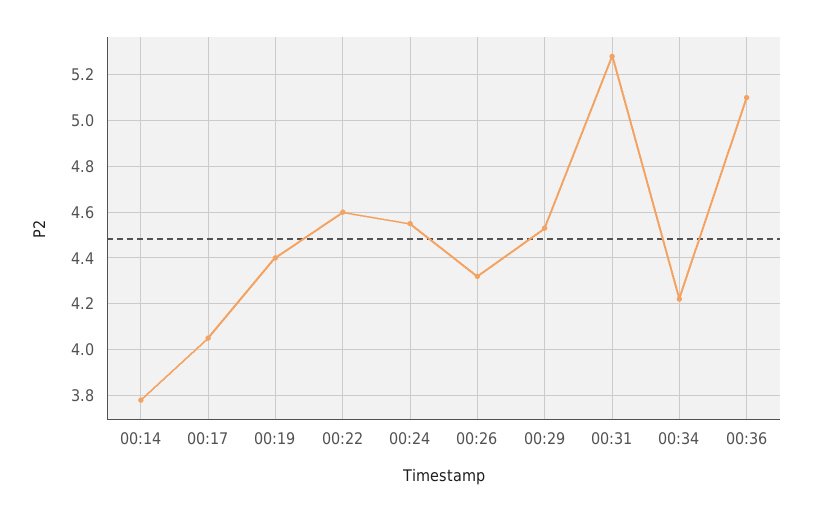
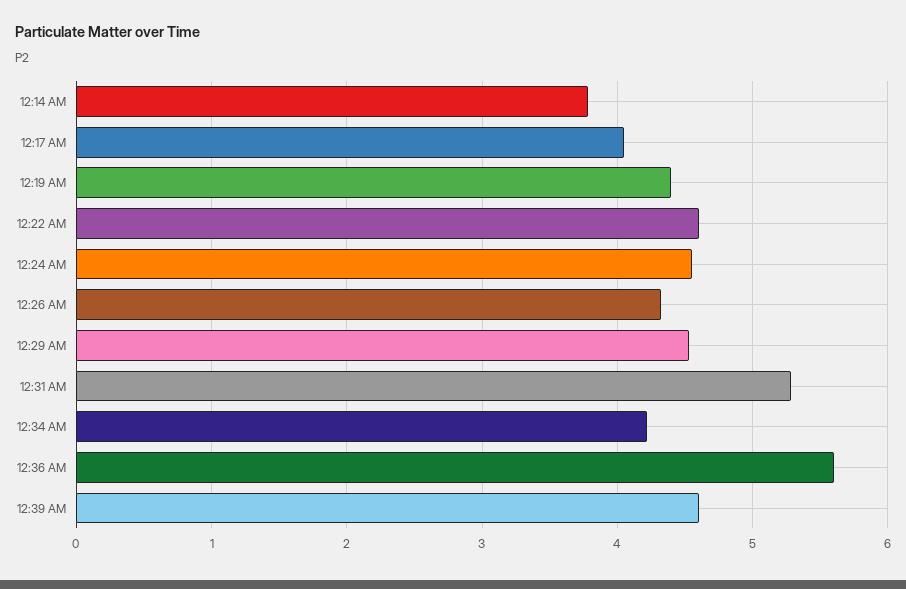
00:36: 5.1 -> 5.6
12:39 AM: none -> 4.6

